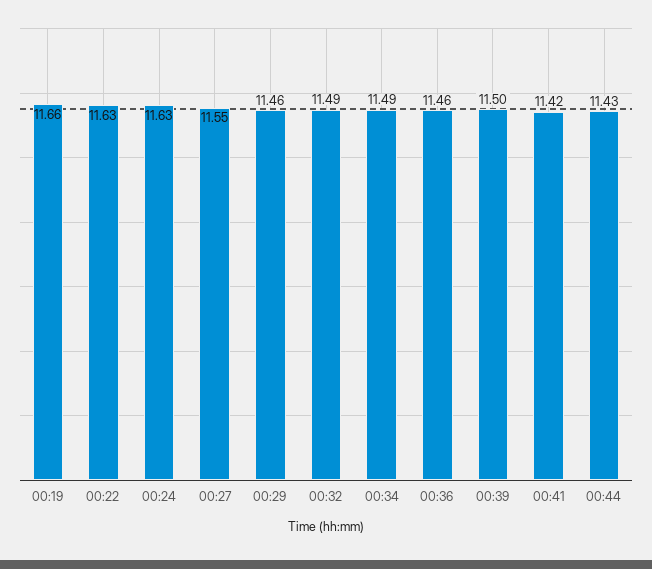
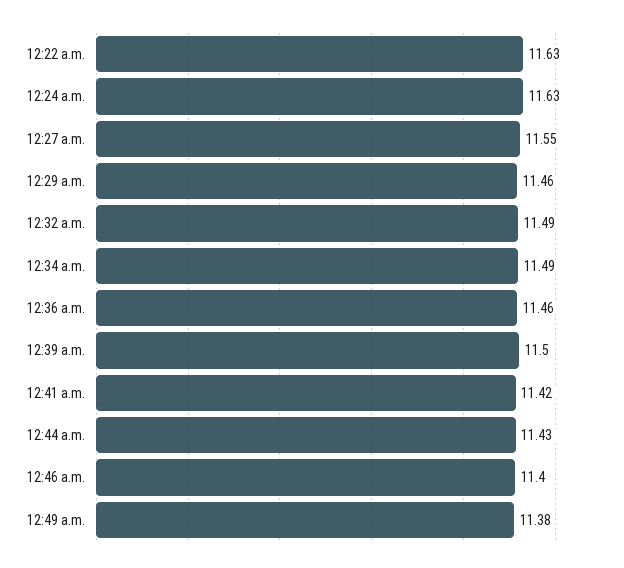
00:19: 11.66 -> none
12:46 a.m.: none -> 11.4
12:49 a.m.: none -> 11.38

